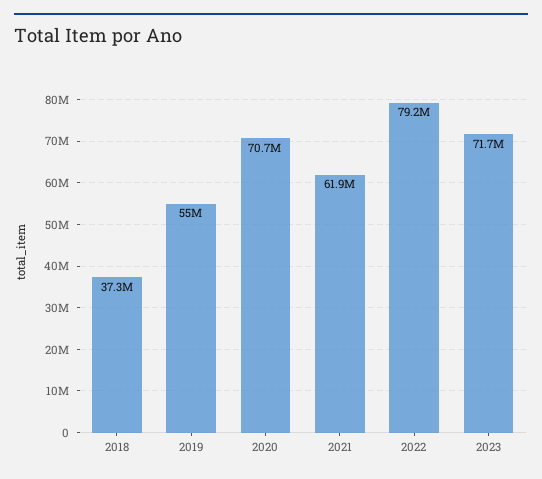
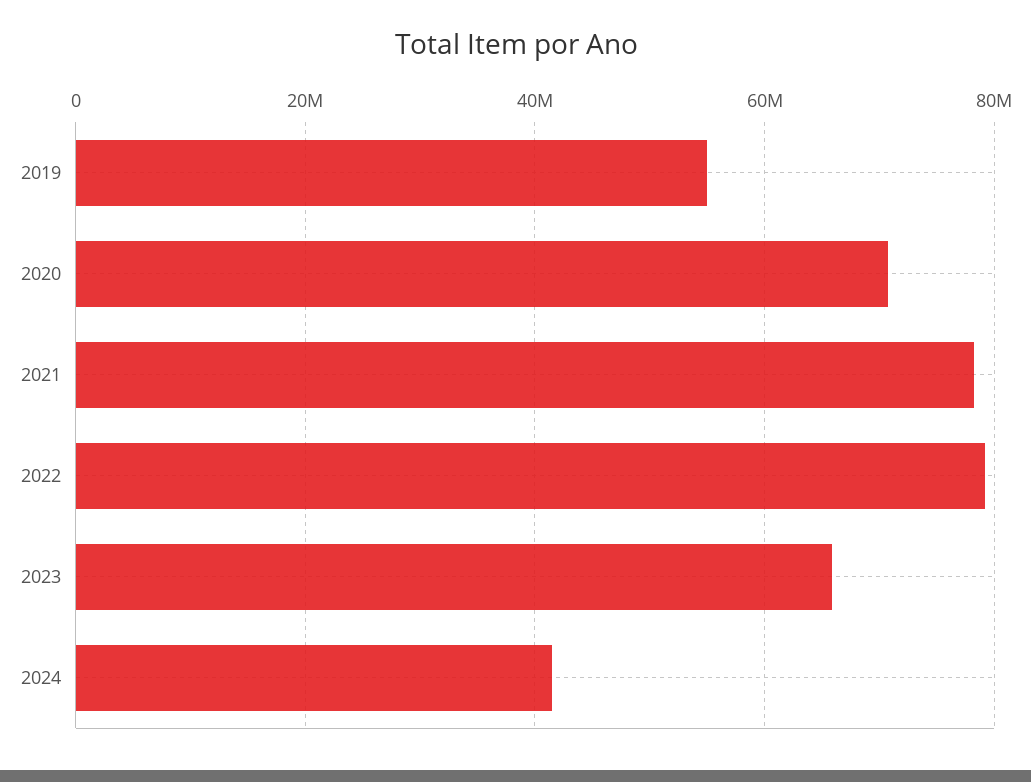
2018: 37300000 -> none
2021: 61900000 -> 78000000
2023: 71700000 -> 66000000
2024: none -> 42000000

